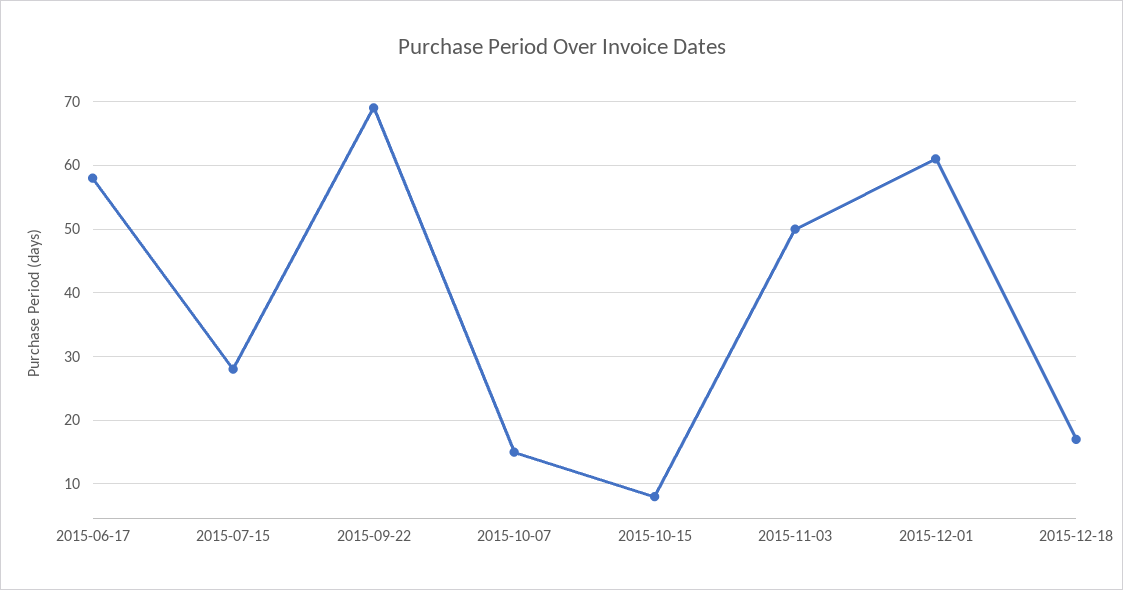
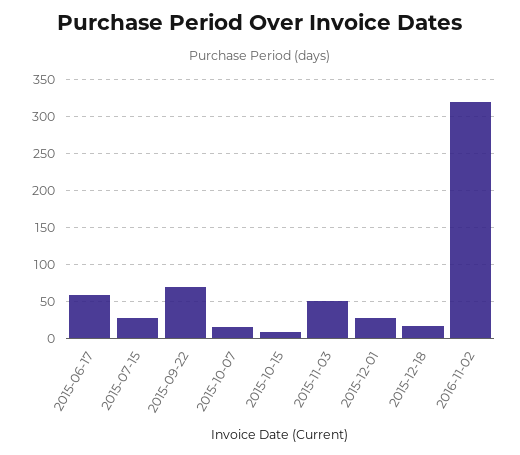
2015-12-01: 61 -> 30
2016-11-02: none -> 320

